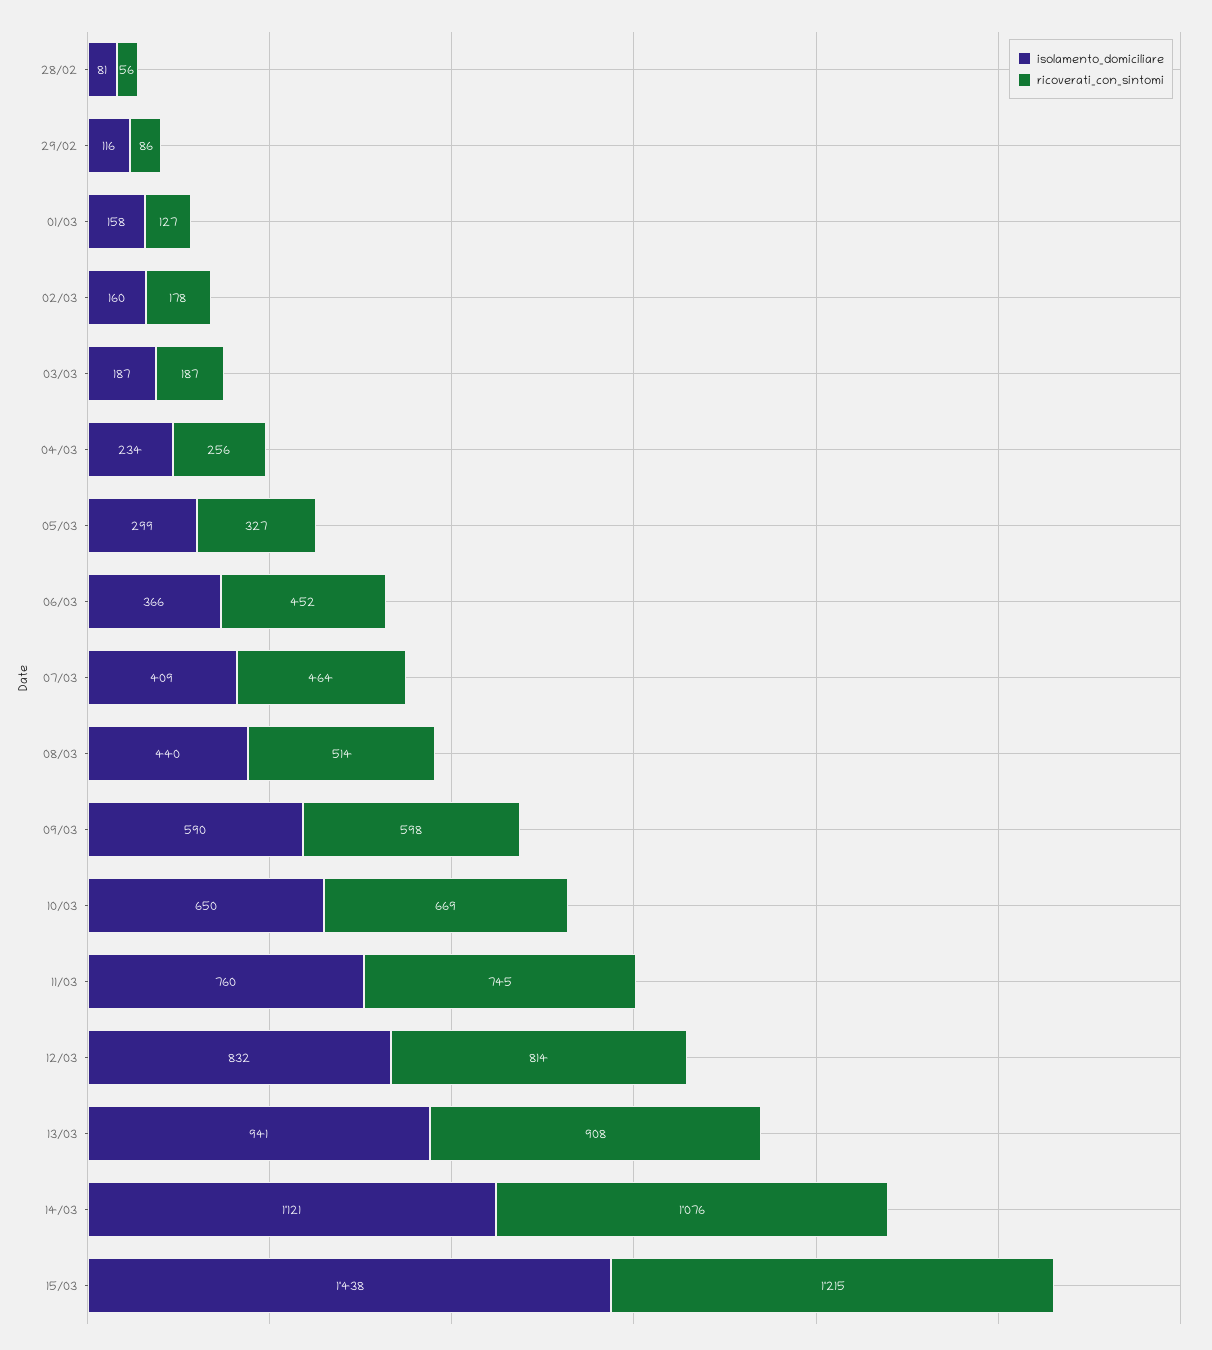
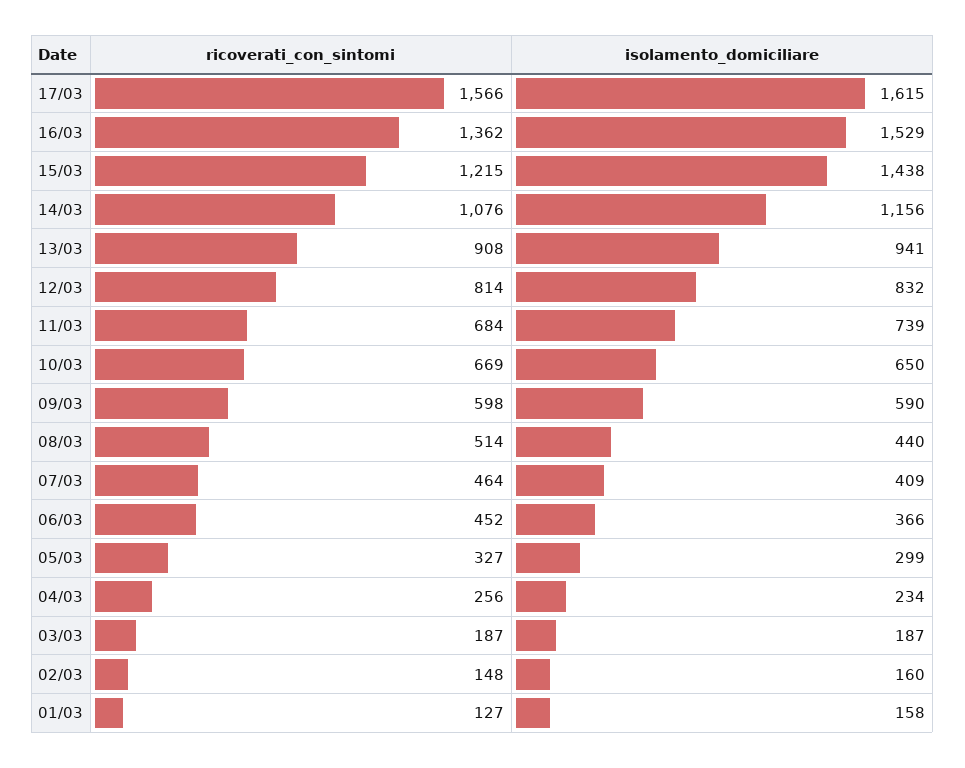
isolamento_domiciliare, 28/02: 81 -> none
ricoverati_con_sintomi, 28/02: 56 -> none
isolamento_domiciliare, 29/02: 116 -> none
ricoverati_con_sintomi, 29/02: 86 -> none
ricoverati_con_sintomi, 02/03: 178 -> 148
isolamento_domiciliare, 11/03: 760 -> 739
ricoverati_con_sintomi, 11/03: 745 -> 684
isolamento_domiciliare, 14/03: 1121 -> 1156
ricoverati_con_sintomi, 17/03: none -> 1566
isolamento_domiciliare, 17/03: none -> 1615
ricoverati_con_sintomi, 16/03: none -> 1362
isolamento_domiciliare, 16/03: none -> 1529

